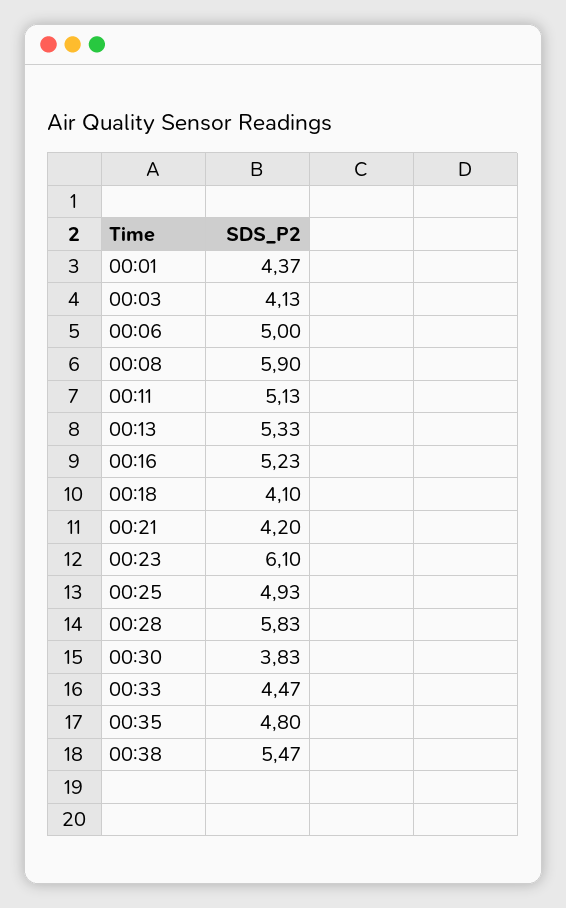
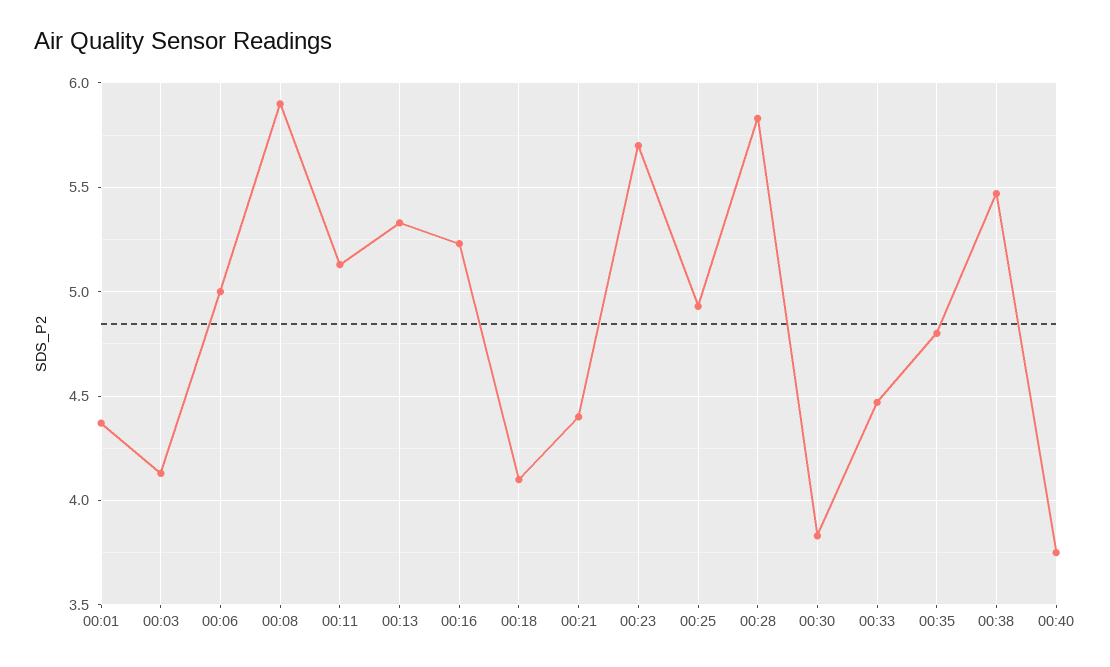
00:21: 4.2 -> 4.4
00:23: 6.1 -> 5.7
00:40: none -> 3.75

